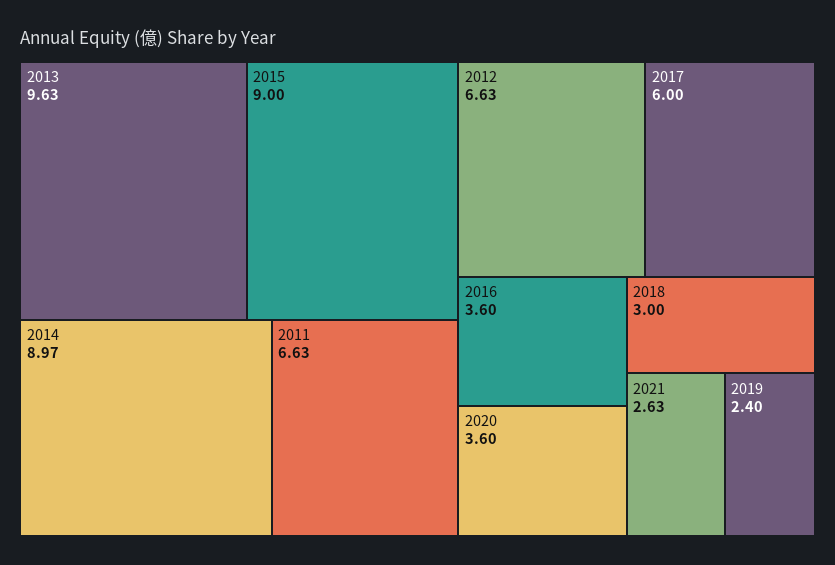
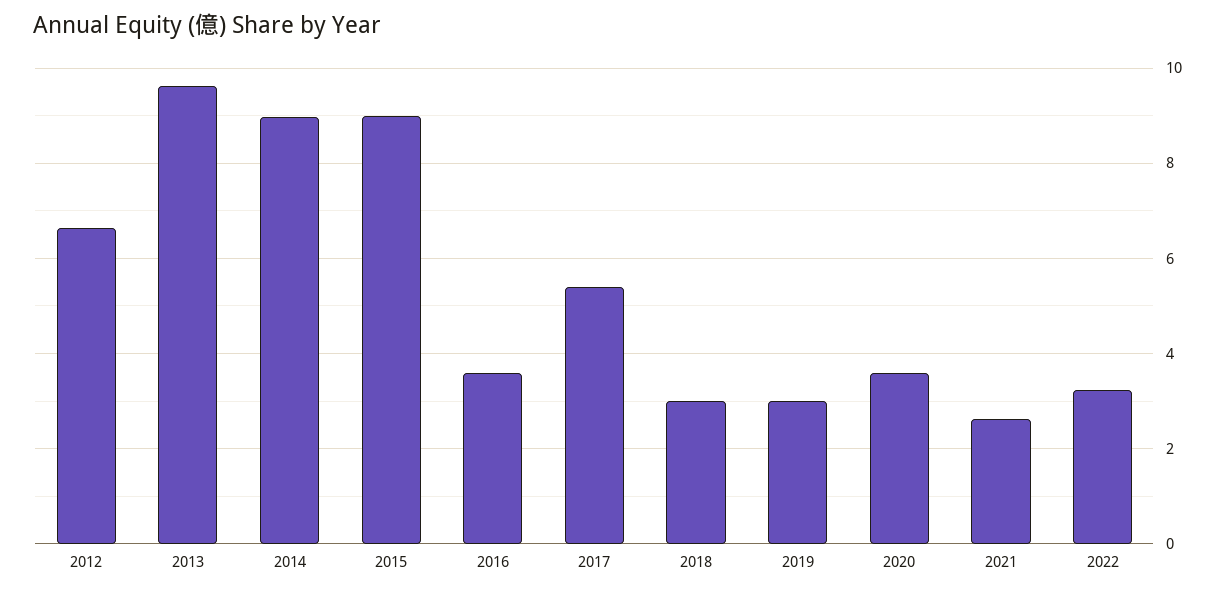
2011: 6.63 -> none
2017: 6 -> 5.4
2019: 2.4 -> 3
2022: none -> 3.2

